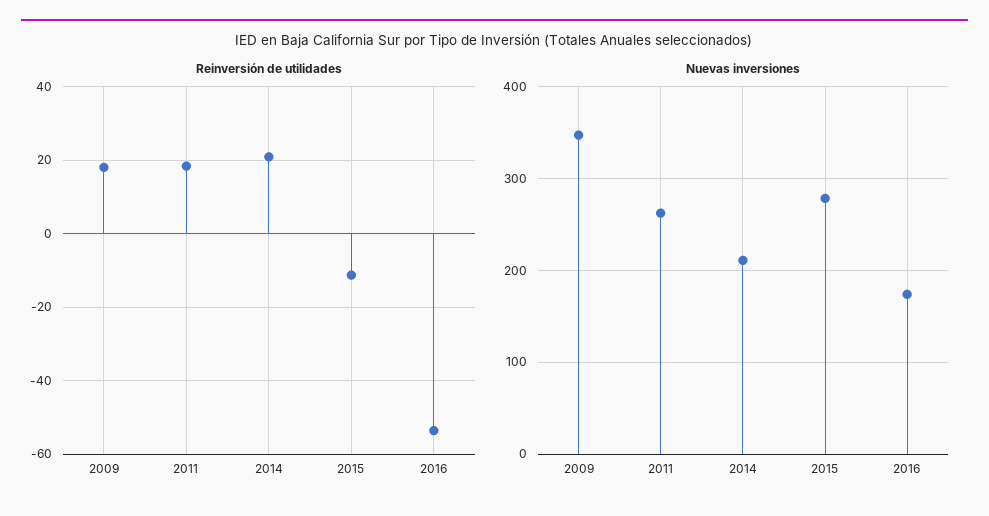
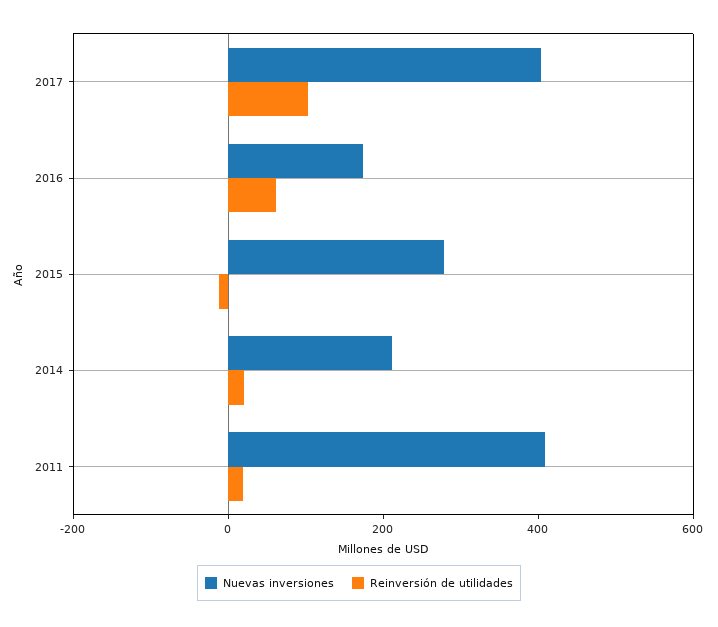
Reinversión de utilidades, 2009: 18 -> none
Reinversión de utilidades, 2016: -54 -> 50
Nuevas inversiones, 2009: 350 -> none
Nuevas inversiones, 2011: 260 -> 400
Nuevas inversiones, 2017: none -> 400
Reinversión de utilidades, 2017: none -> 100

